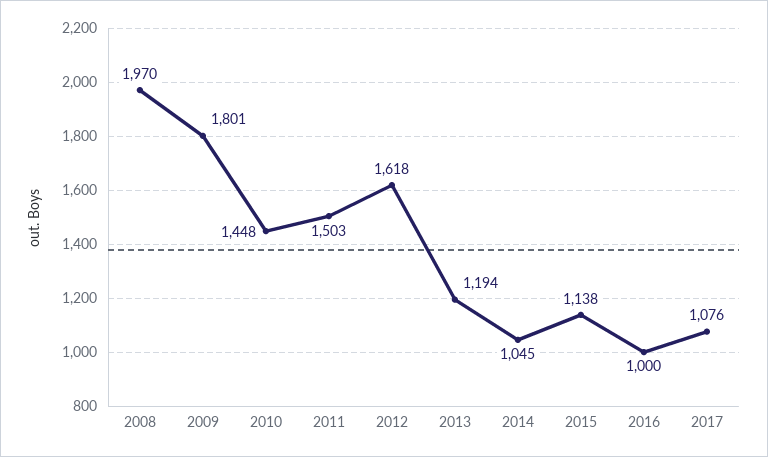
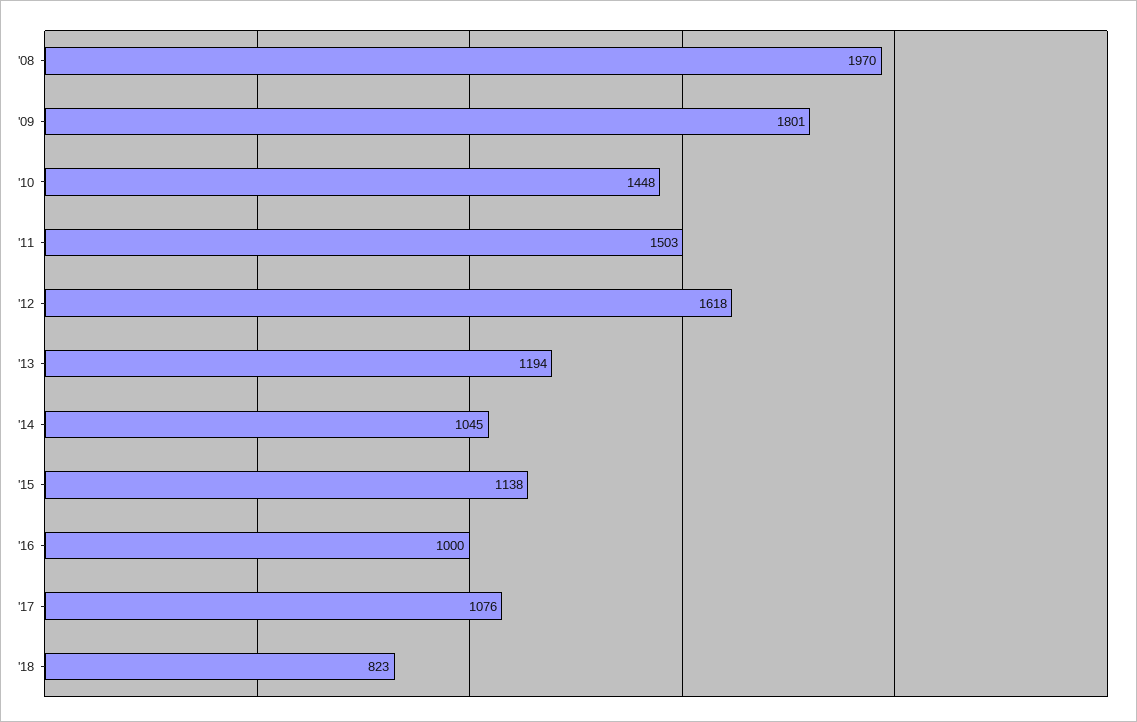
'18: none -> 823

